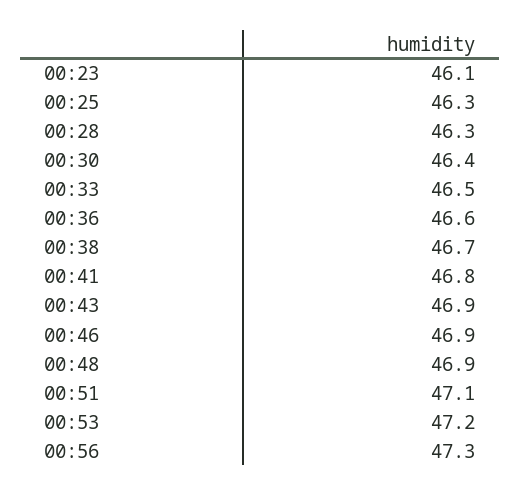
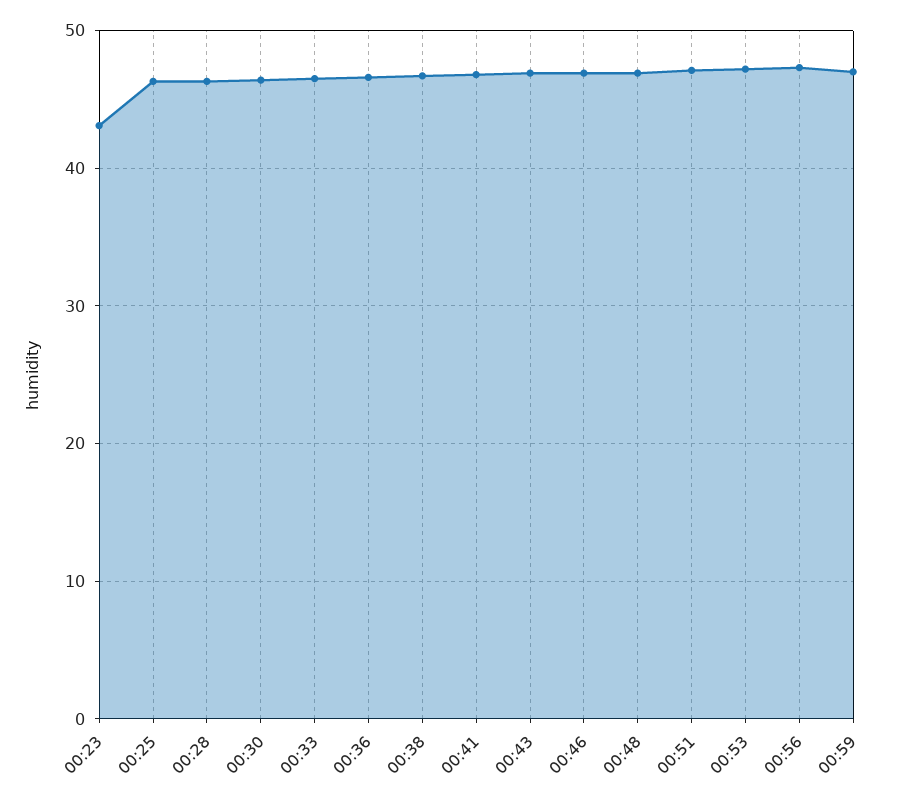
00:23: 46.1 -> 43
00:59: none -> 47

